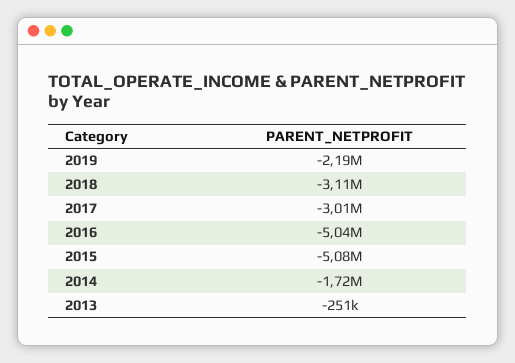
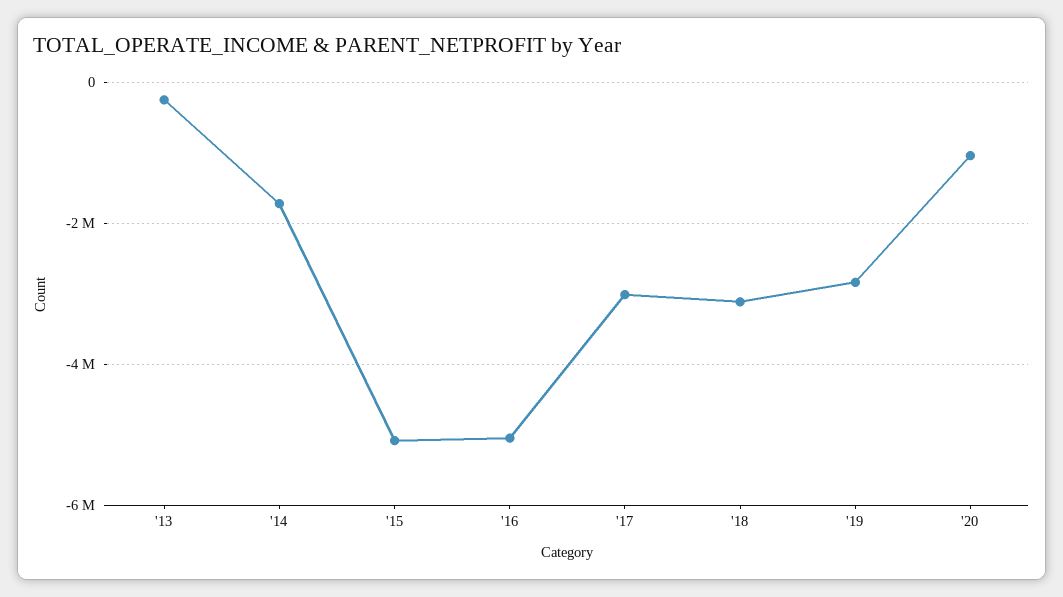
2019: -2190000 -> -2800000
'20: none -> -1000000

